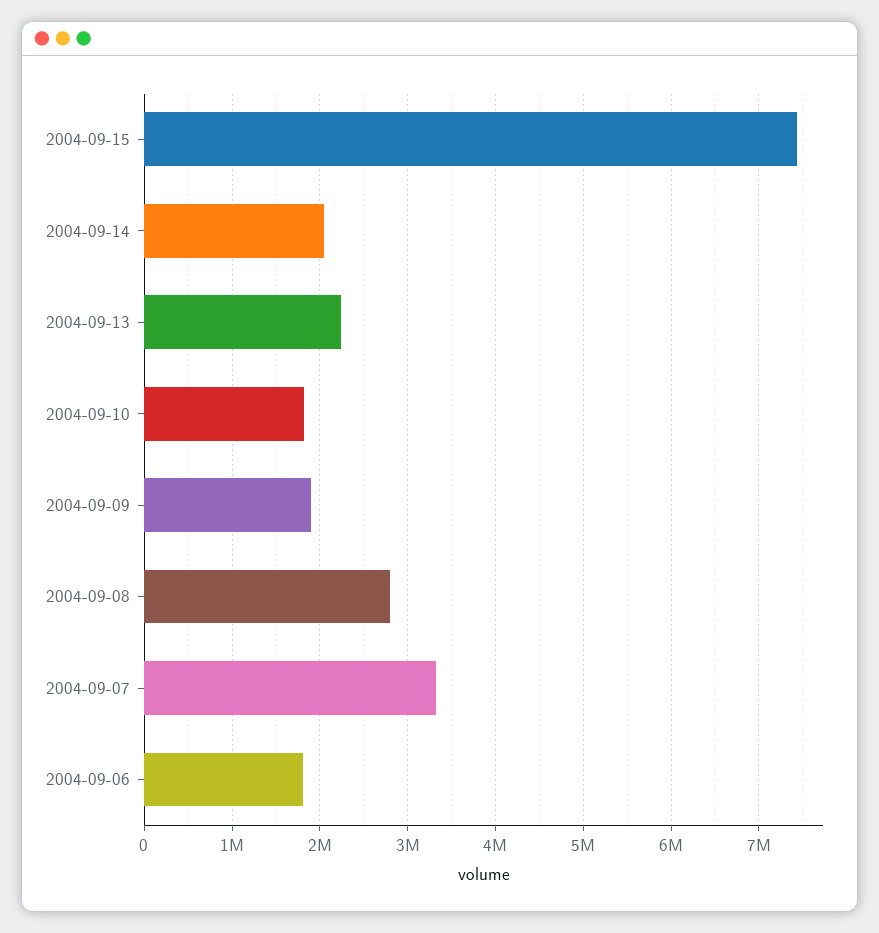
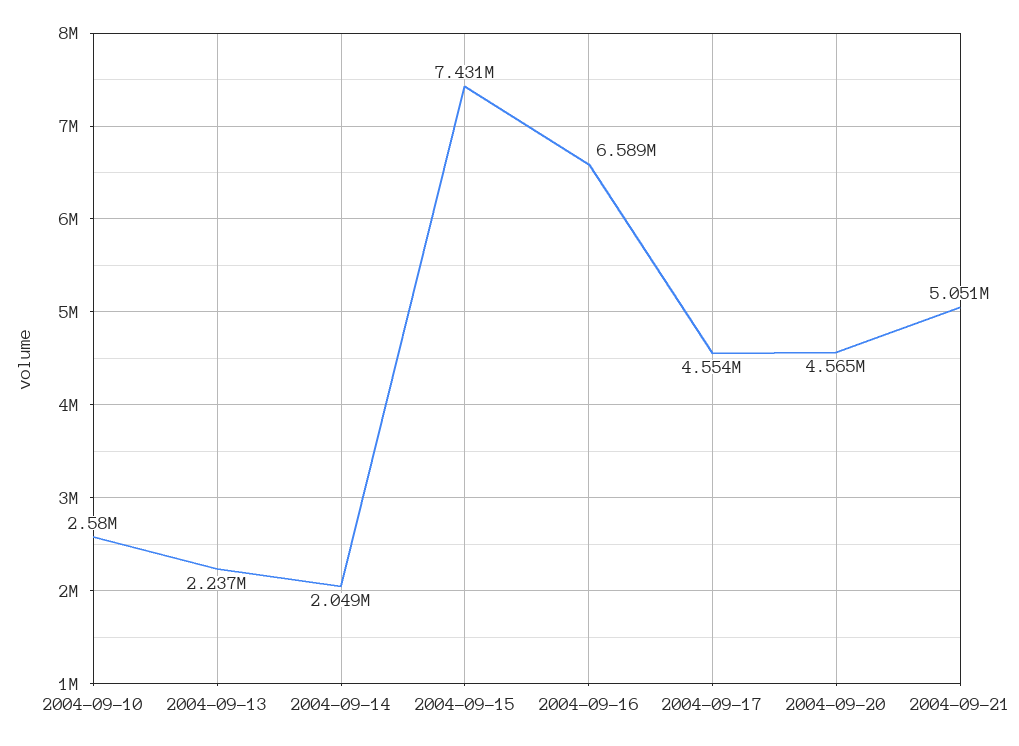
2004-09-10: 1800000 -> 2580000
2004-09-09: 1900000 -> none
2004-09-08: 2800000 -> none
2004-09-07: 3300000 -> none
2004-09-06: 1800000 -> none
2004-09-16: none -> 6589000
2004-09-17: none -> 4554000
2004-09-20: none -> 4565000
2004-09-21: none -> 5051000

